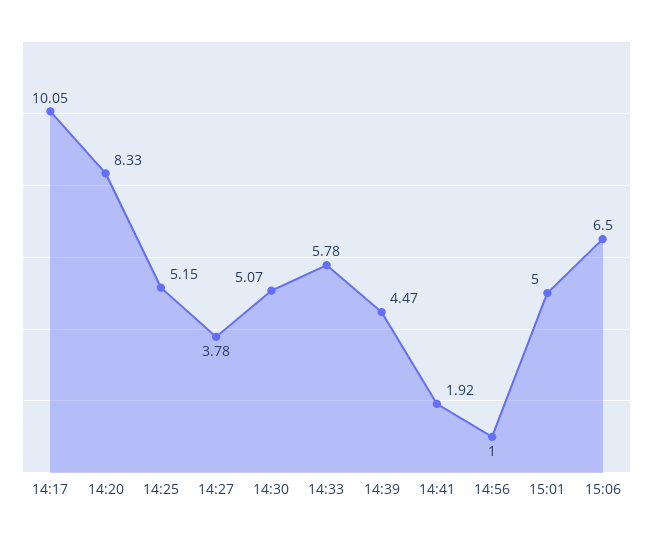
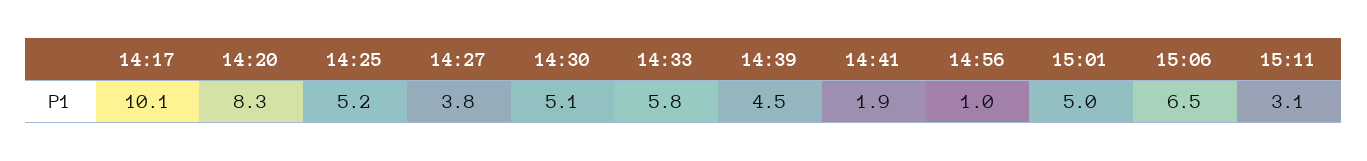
15:11: none -> 3.1

